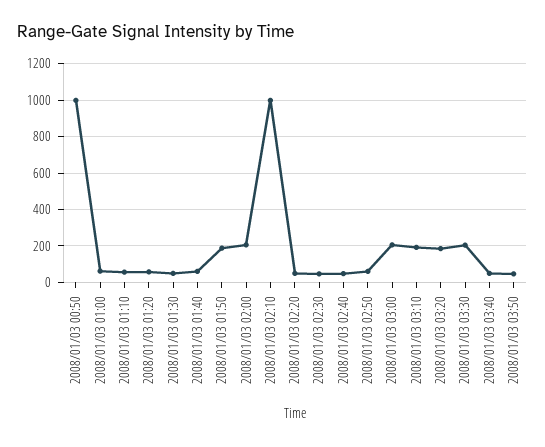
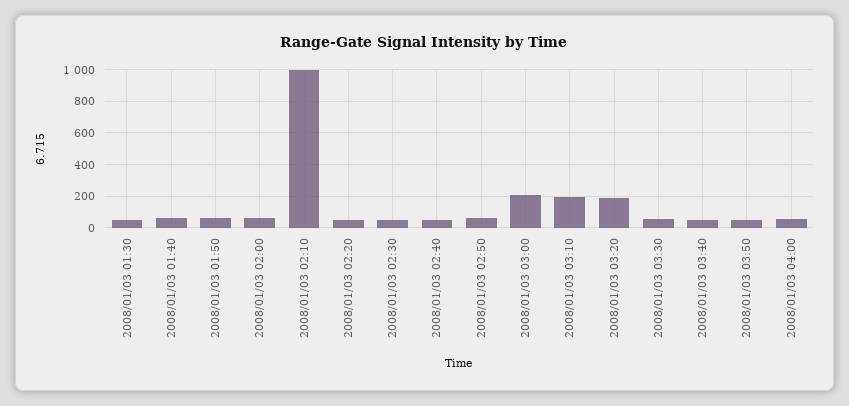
2008/01/03 00:50: 1000 -> none
2008/01/03 01:00: 50 -> none
2008/01/03 01:10: 50 -> none
2008/01/03 01:20: 50 -> none
2008/01/03 01:50: 200 -> 50
2008/01/03 02:00: 200 -> 50
2008/01/03 03:30: 200 -> 50
2008/01/03 04:00: none -> 50

